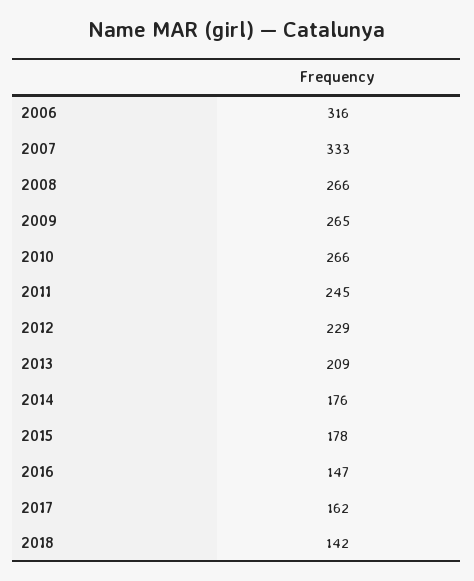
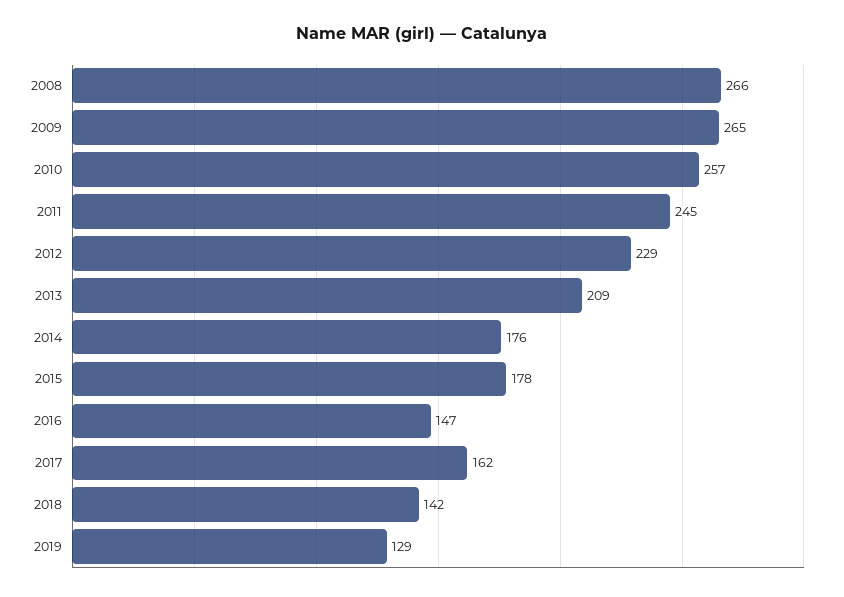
2006: 316 -> none
2007: 333 -> none
2010: 266 -> 257
2019: none -> 129

